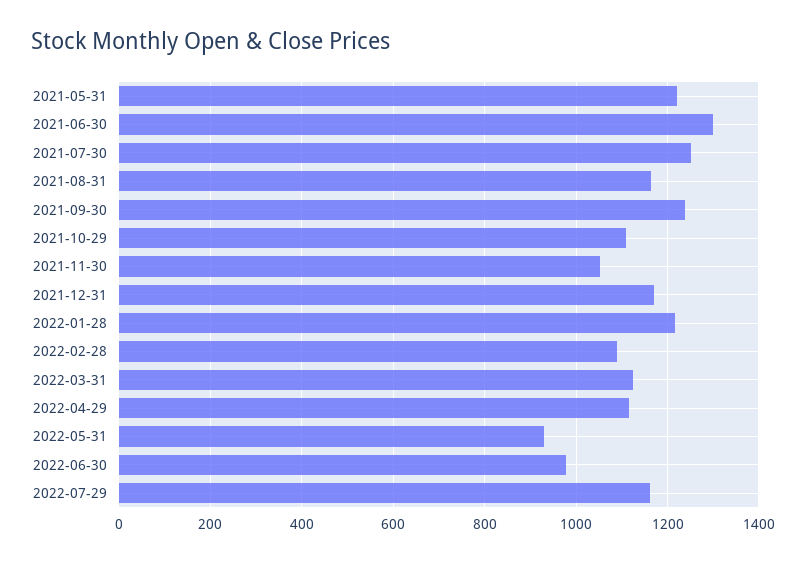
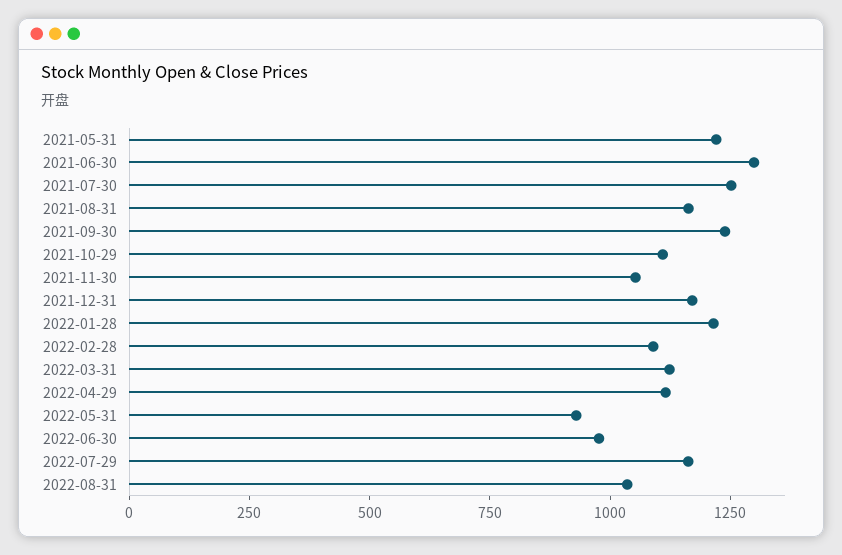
2022-08-31: none -> 1050

